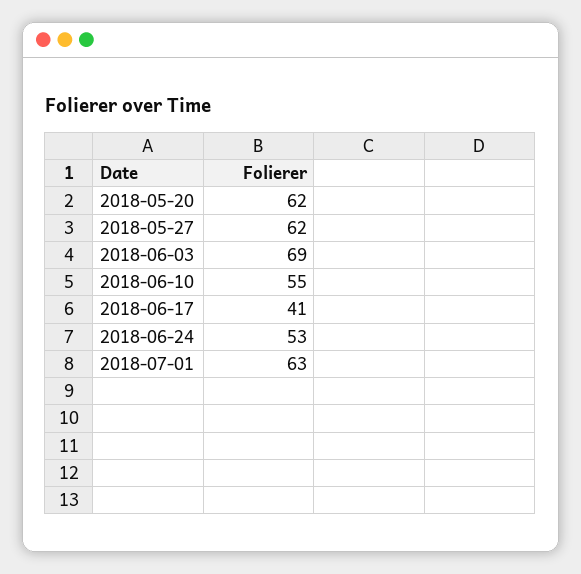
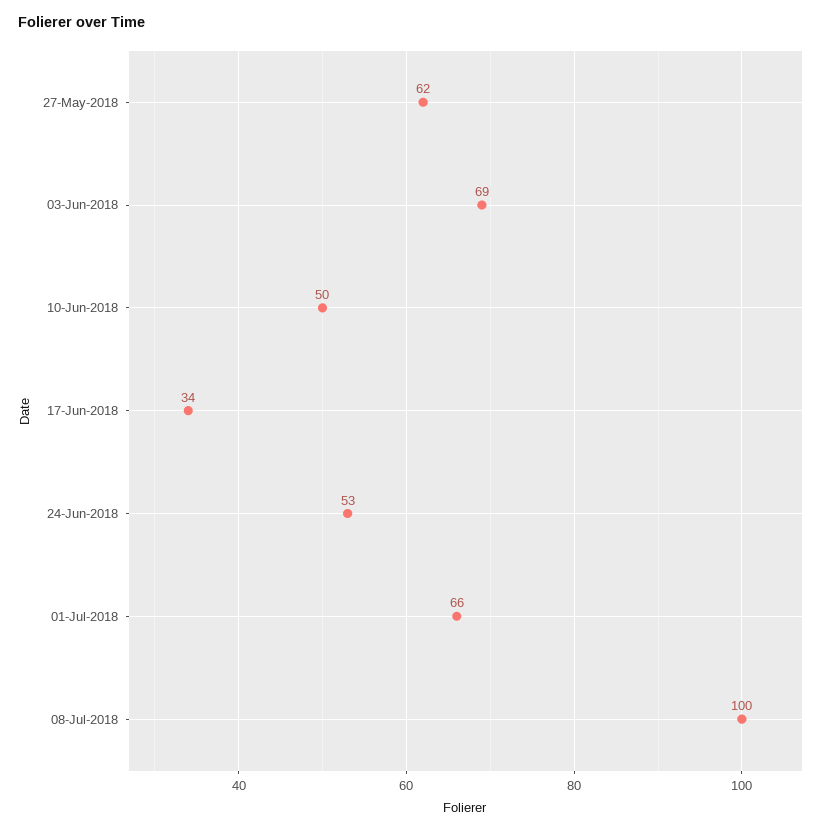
2018-05-20: 62 -> none
2018-06-10: 55 -> 50
2018-06-17: 41 -> 34
2018-07-01: 63 -> 66
08-Jul-2018: none -> 100

